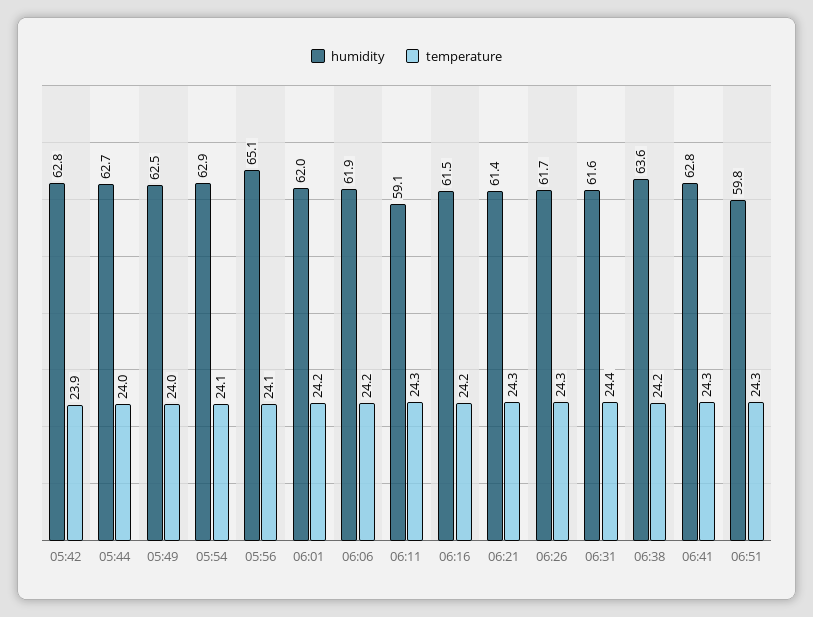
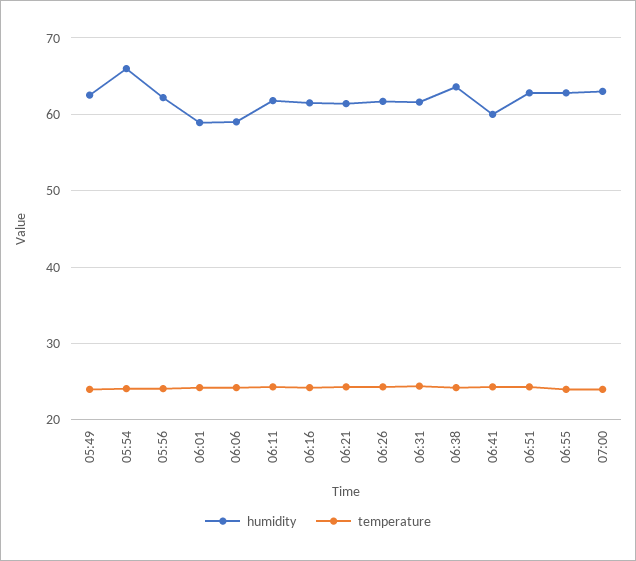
humidity, 05:42: 62.8 -> none
temperature, 05:42: 23.9 -> none
humidity, 05:44: 62.7 -> none
temperature, 05:44: 24 -> none
humidity, 05:54: 62.9 -> 66
humidity, 05:56: 65.1 -> 62
humidity, 06:01: 62 -> 59
humidity, 06:06: 61.9 -> 59
humidity, 06:11: 59.1 -> 62
humidity, 06:41: 62.8 -> 60
humidity, 06:51: 59.8 -> 63
humidity, 06:55: none -> 63
temperature, 06:55: none -> 24
humidity, 07:00: none -> 63
temperature, 07:00: none -> 24

